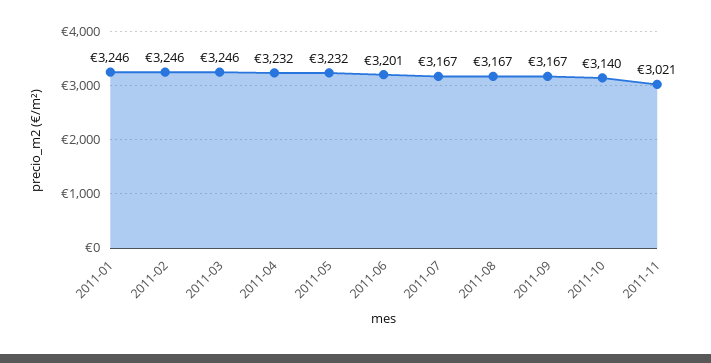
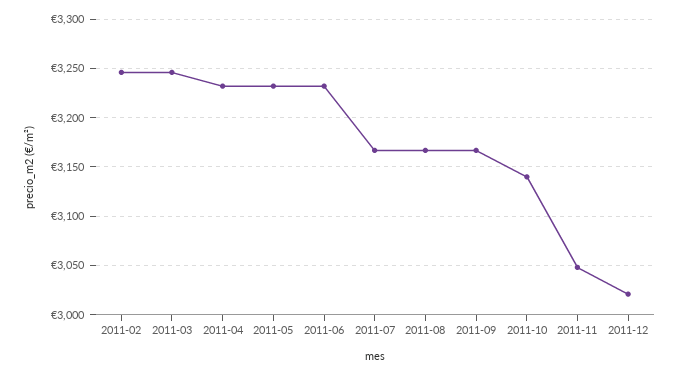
2011-01: 3246 -> none
2011-06: 3201 -> 3230
2011-11: 3021 -> 3050
2011-12: none -> 3020

